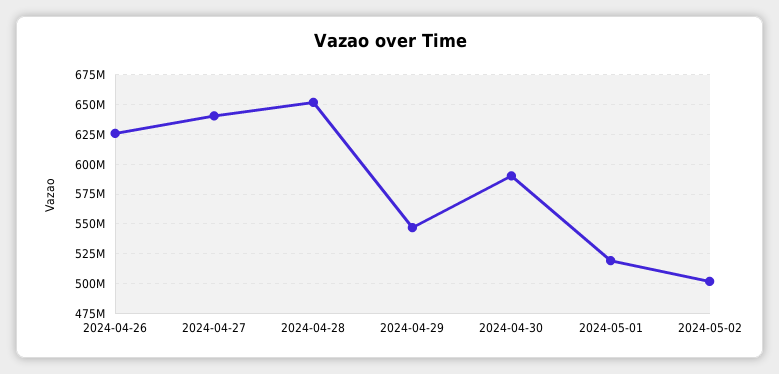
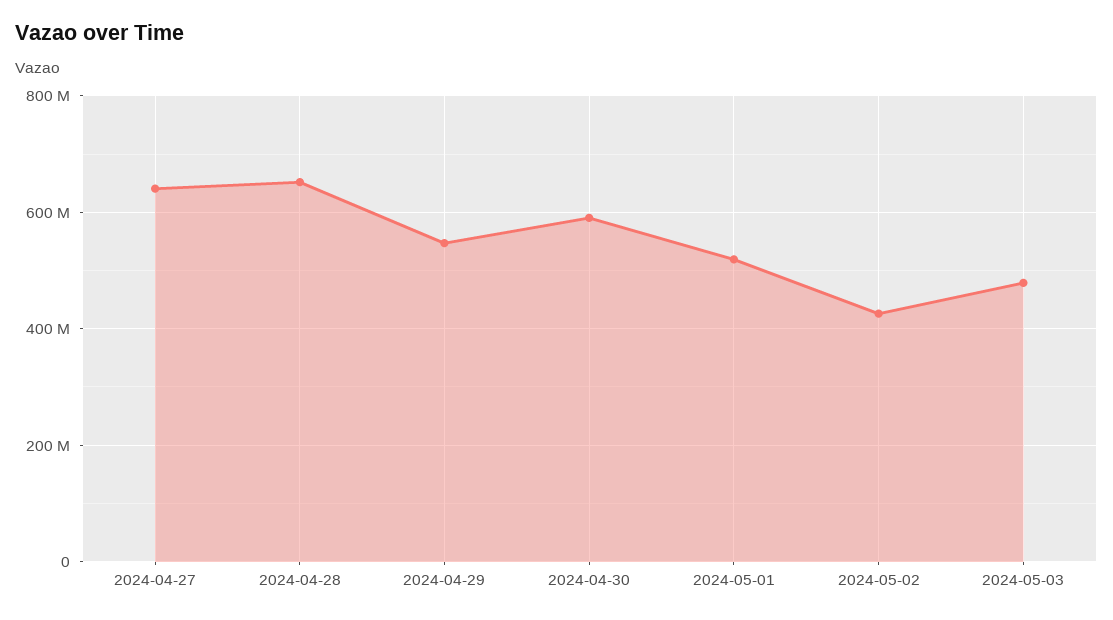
2024-04-26: 625000000 -> none
2024-05-02: 500000000 -> 420000000
2024-05-03: none -> 480000000

